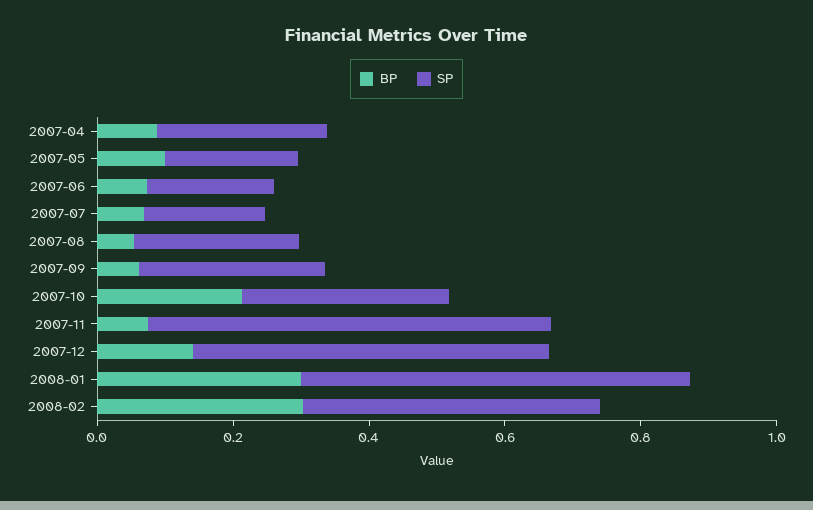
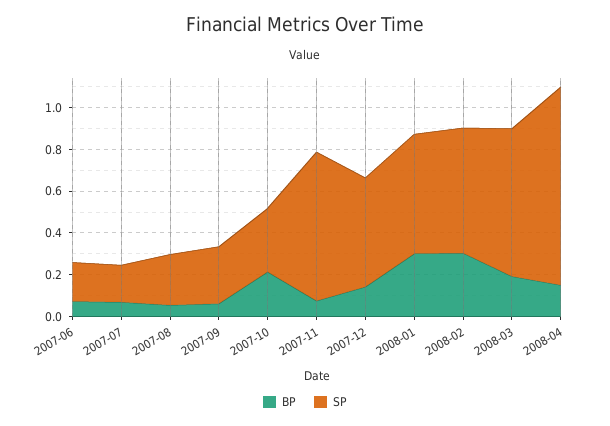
BP, 2007-04: 0.1 -> none
SP, 2007-04: 0.25 -> none
BP, 2007-05: 0.1 -> none
SP, 2007-05: 0.2 -> none
SP, 2007-11: 0.6 -> 0.7
SP, 2008-02: 0.45 -> 0.6
BP, 2008-03: none -> 0.2
SP, 2008-03: none -> 0.7
BP, 2008-04: none -> 0.15
SP, 2008-04: none -> 0.95

